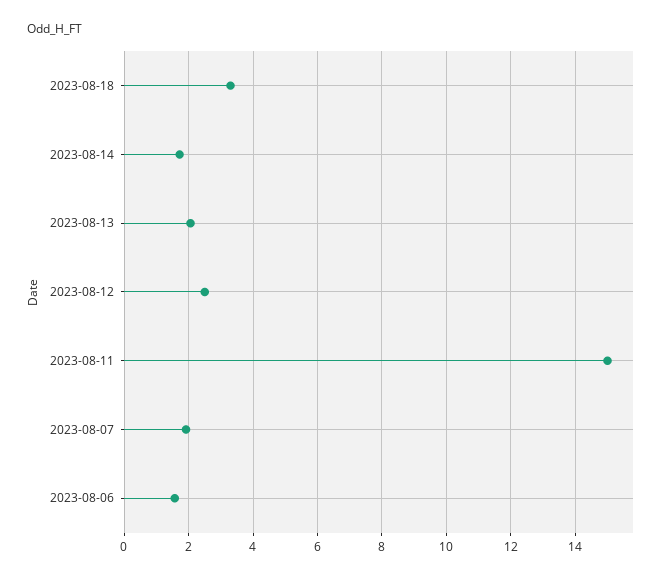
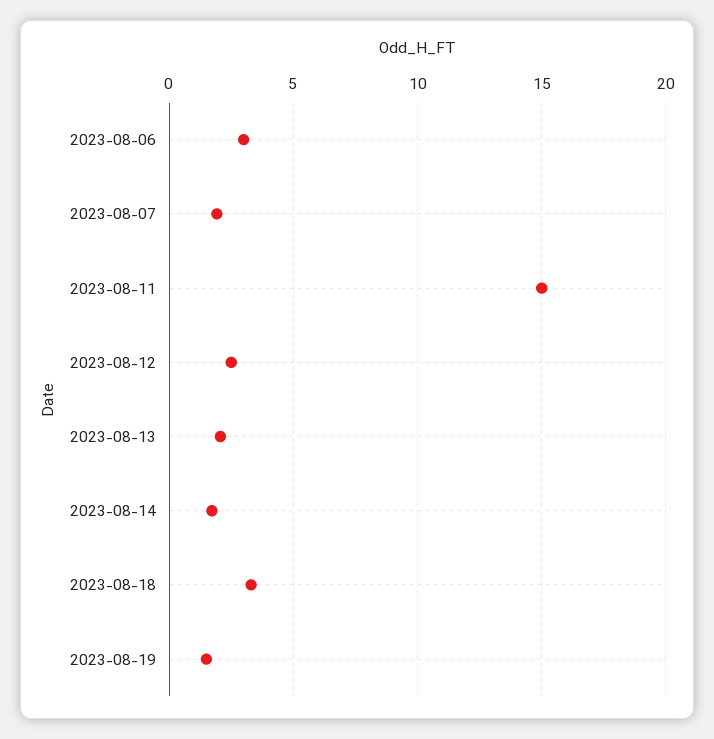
2023-08-06: 1.6 -> 3
2023-08-19: none -> 1.5

